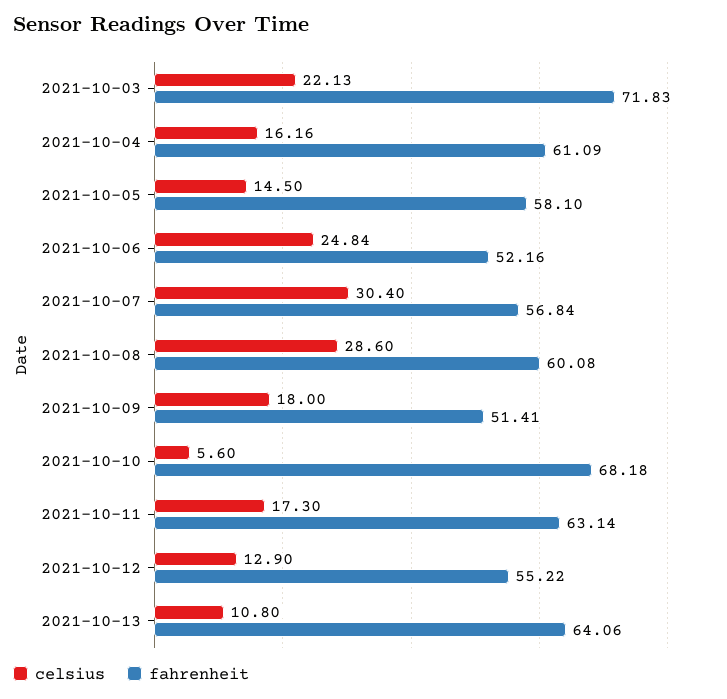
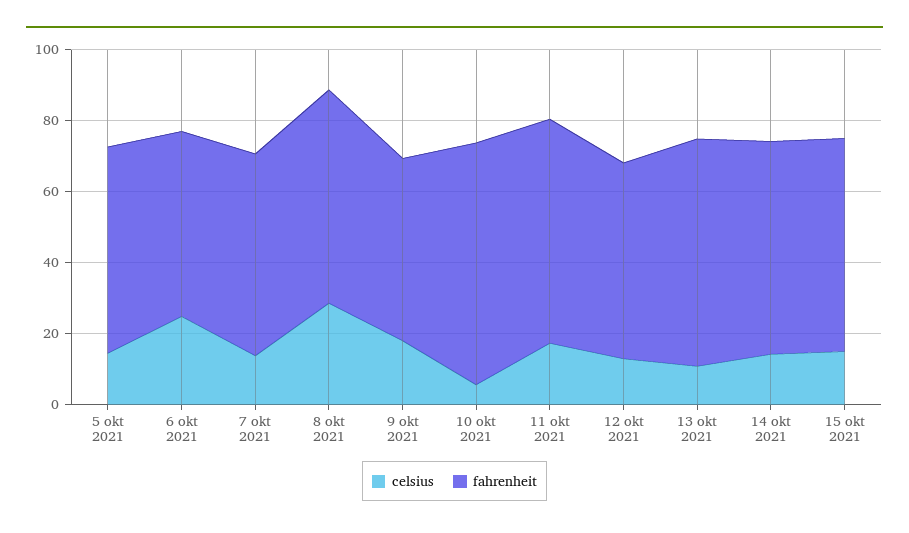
celsius, 2021-10-03: 22.13 -> none
fahrenheit, 2021-10-03: 71.83 -> none
celsius, 2021-10-04: 16.16 -> none
fahrenheit, 2021-10-04: 61.09 -> none
celsius, 2021-10-07: 30.4 -> 15
celsius, 14 okt 2021: none -> 15
fahrenheit, 14 okt 2021: none -> 60
celsius, 15 okt 2021: none -> 15
fahrenheit, 15 okt 2021: none -> 60

